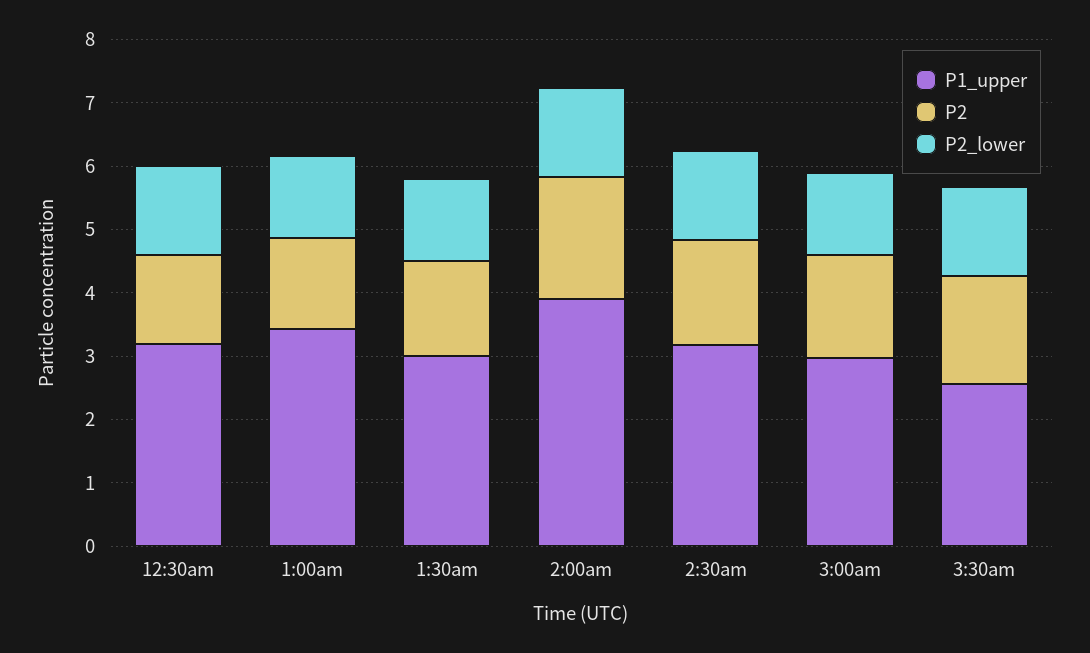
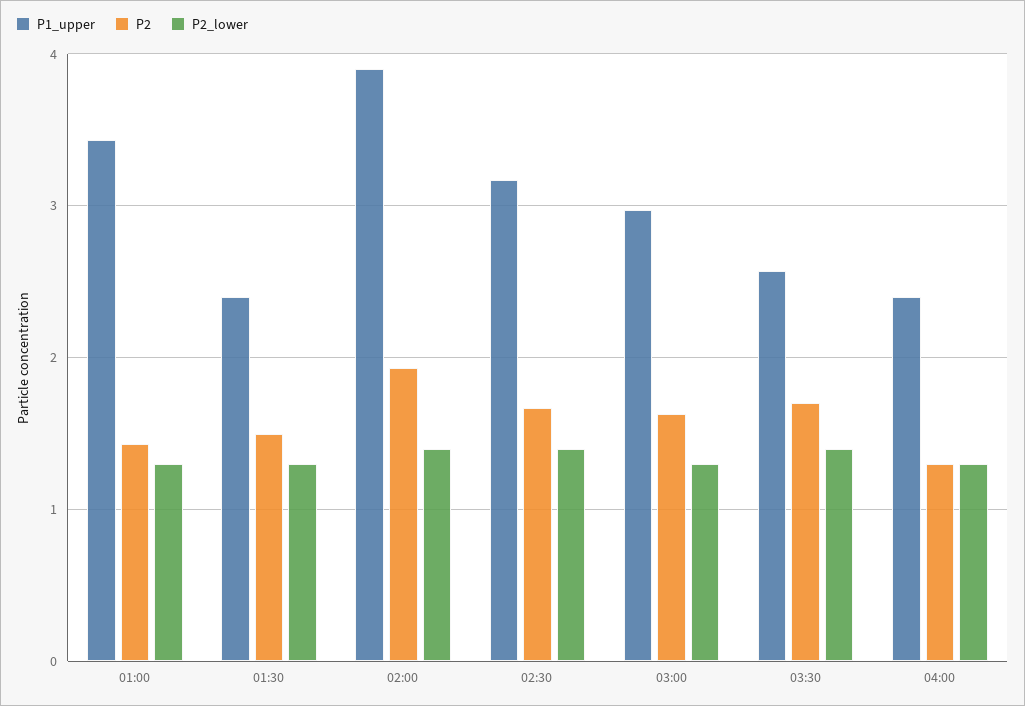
P1_upper, 12:30am: 3.2 -> none
P2, 12:30am: 1.4 -> none
P2_lower, 12:30am: 1.4 -> none
P1_upper, 1:30am: 3 -> 2.4
P1_upper, 04:00: none -> 2.4
P2, 04:00: none -> 1.3
P2_lower, 04:00: none -> 1.3

